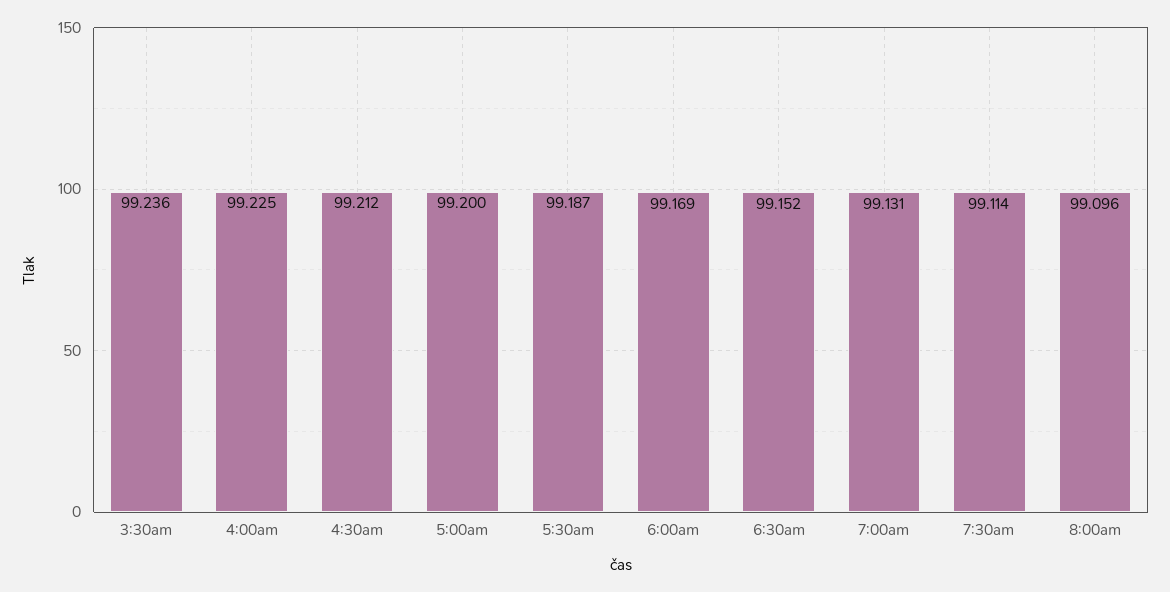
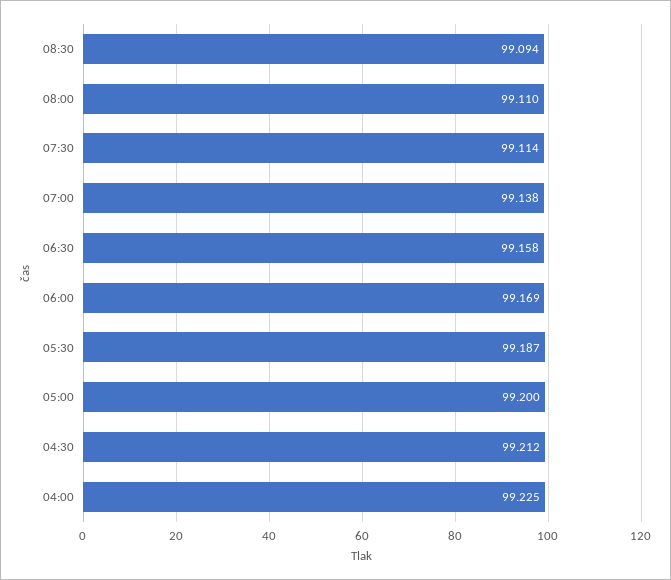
3:30am: 99.236 -> none
6:30am: 99.152 -> 99.158
7:00am: 99.131 -> 99.138
8:00am: 99.096 -> 99.11
08:30: none -> 99.094

